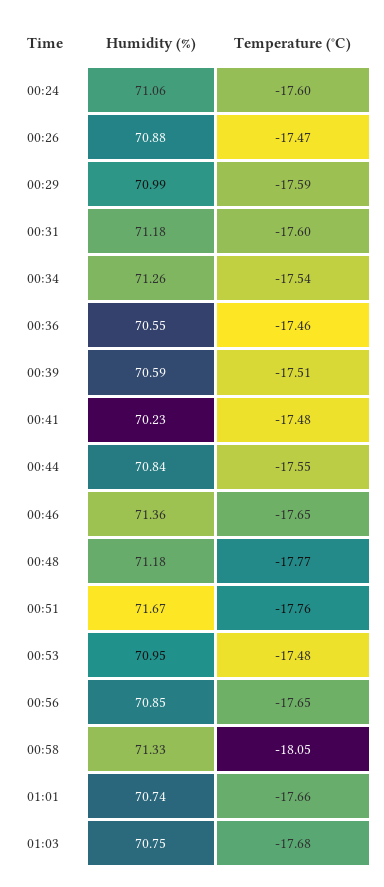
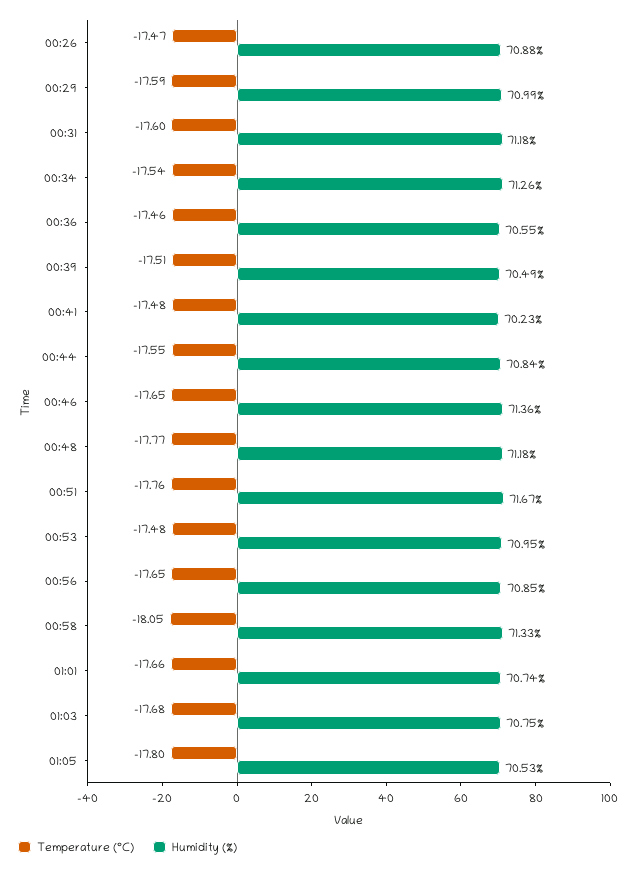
Humidity (%), 00:24: 71.06 -> none
Temperature (°C), 00:24: -17.6 -> none
Humidity (%), 00:39: 70.59 -> 70.49
Temperature (°C), 01:05: none -> -17.8
Humidity (%), 01:05: none -> 70.53

